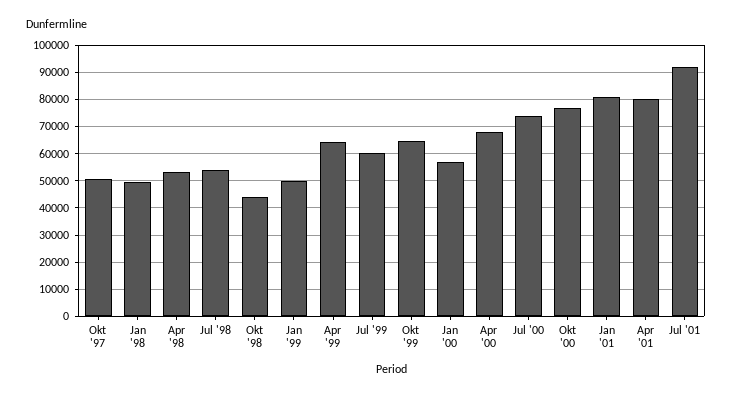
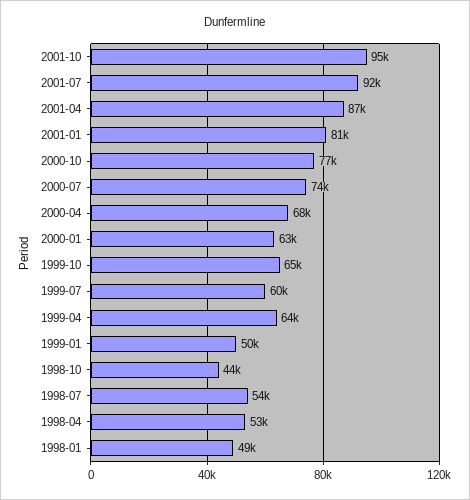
Okt '97: 50000 -> none
Jan '00: 57500 -> 63000
Apr '01: 80000 -> 87000
2001-10: none -> 95000

